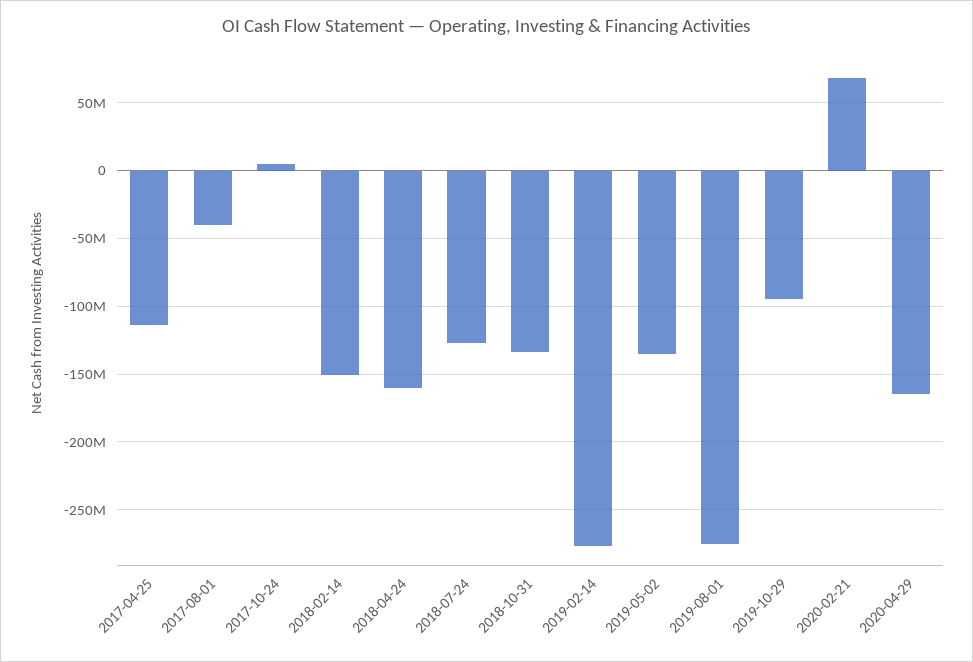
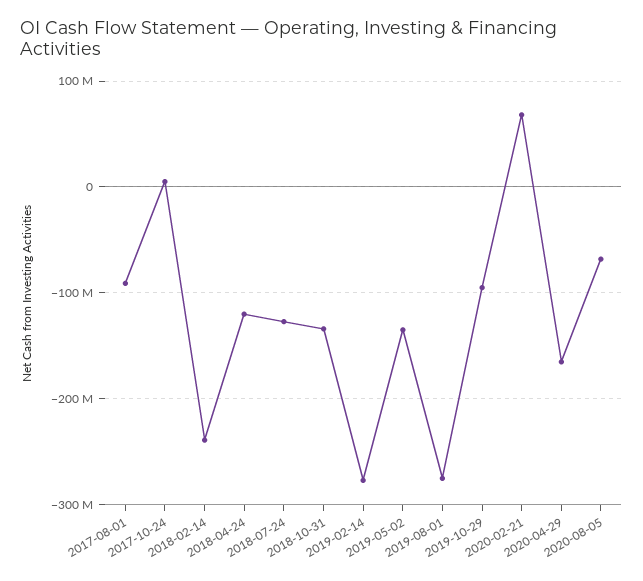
2017-04-25: -115000000 -> none
2017-08-01: -40000000 -> -90000000
2018-02-14: -150000000 -> -240000000
2018-04-24: -160000000 -> -120000000
2020-08-05: none -> -70000000

